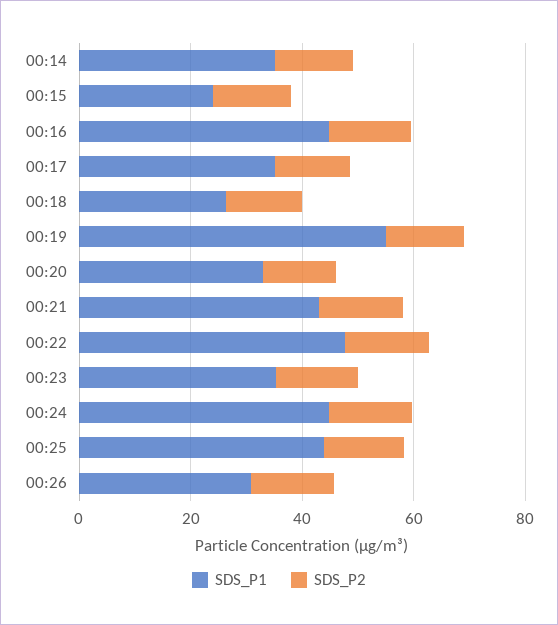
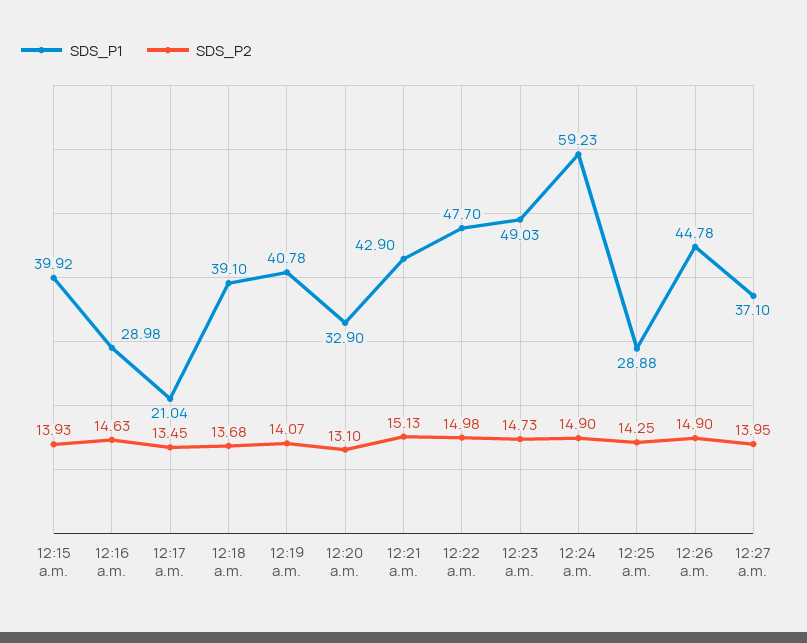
SDS_P1, 00:14: 35 -> none
SDS_P2, 00:14: 15 -> none
SDS_P1, 00:15: 25 -> 39.92
SDS_P1, 00:16: 45 -> 28.98
SDS_P1, 00:17: 35 -> 21.04
SDS_P1, 00:18: 25 -> 39.1
SDS_P1, 00:19: 55 -> 40.78
SDS_P1, 00:23: 35 -> 49.03
SDS_P1, 00:24: 45 -> 59.23
SDS_P1, 00:25: 45 -> 28.88
SDS_P1, 00:26: 30 -> 44.78
SDS_P1, 12:27 a.m.: none -> 37.1
SDS_P2, 12:27 a.m.: none -> 13.95

